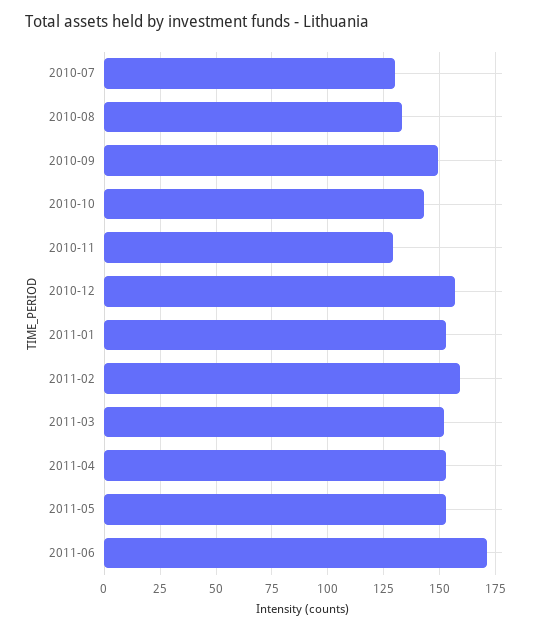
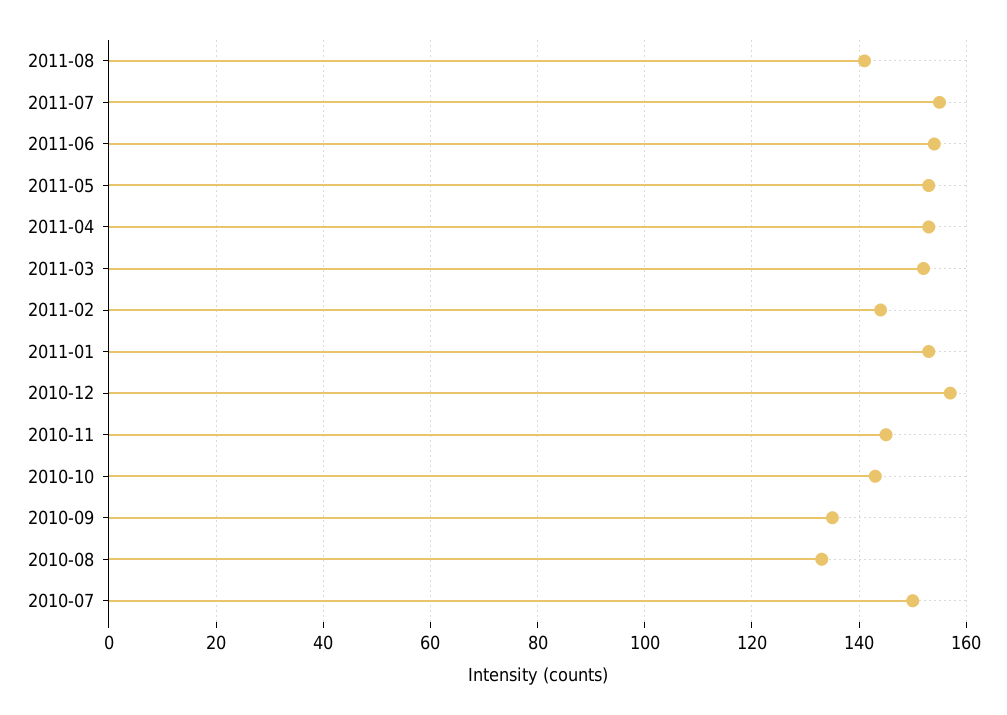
2010-07: 130 -> 150
2010-09: 150 -> 135
2010-11: 130 -> 145
2011-02: 160 -> 145
2011-06: 170 -> 155
2011-08: none -> 140
2011-07: none -> 155

